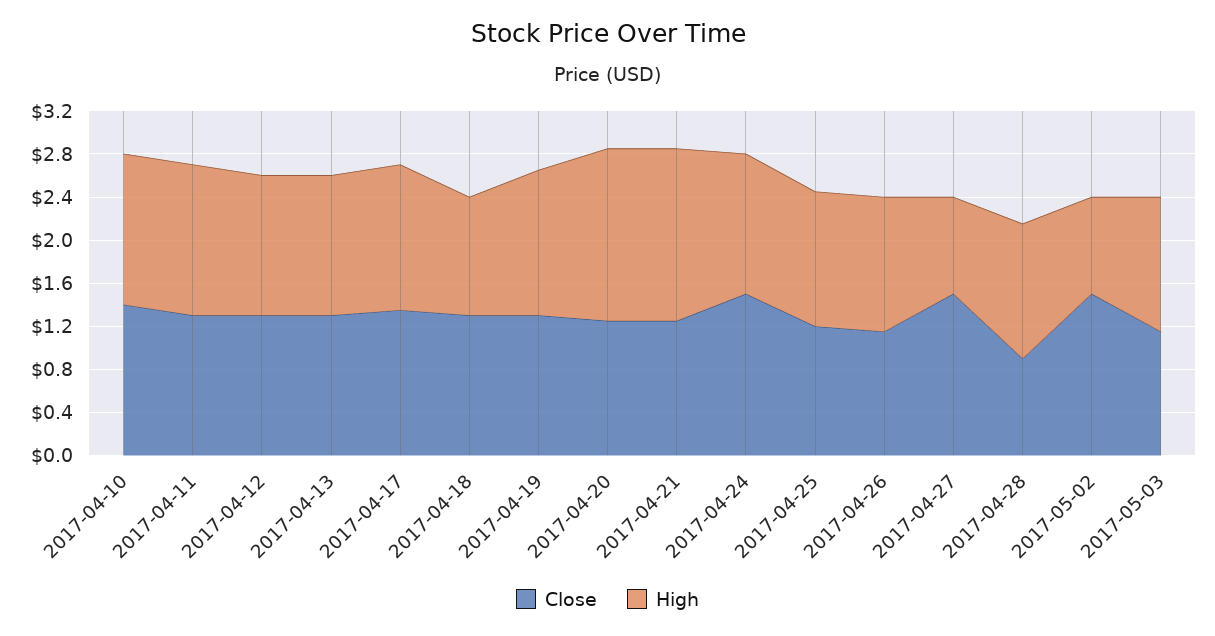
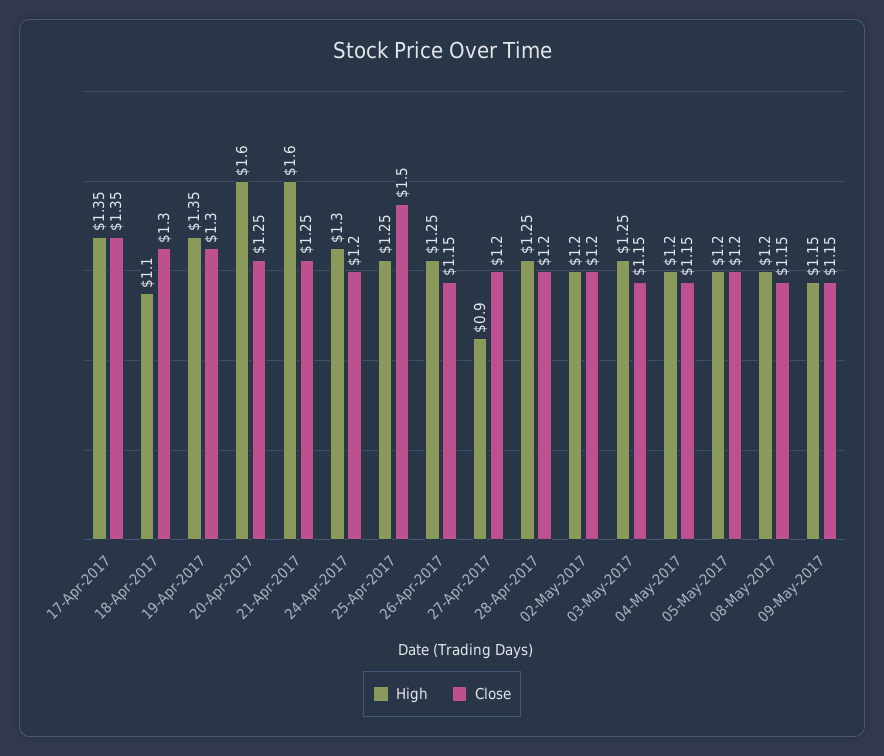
Close, 2017-04-10: 1.4 -> none
High, 2017-04-10: 1.4 -> none
Close, 2017-04-11: 1.3 -> none
High, 2017-04-11: 1.4 -> none
Close, 2017-04-12: 1.3 -> none
High, 2017-04-12: 1.3 -> none
Close, 2017-04-13: 1.3 -> none
High, 2017-04-13: 1.3 -> none
Close, 2017-04-24: 1.5 -> 1.2
Close, 2017-04-25: 1.2 -> 1.5
Close, 2017-04-27: 1.5 -> 1.2
Close, 2017-04-28: 0.9 -> 1.2
Close, 2017-05-02: 1.5 -> 1.2
High, 2017-05-02: 0.9 -> 1.2
High, 04-May-2017: none -> 1.2
Close, 04-May-2017: none -> 1.15
High, 05-May-2017: none -> 1.2
Close, 05-May-2017: none -> 1.2
High, 08-May-2017: none -> 1.2
Close, 08-May-2017: none -> 1.15
High, 09-May-2017: none -> 1.15
Close, 09-May-2017: none -> 1.15

